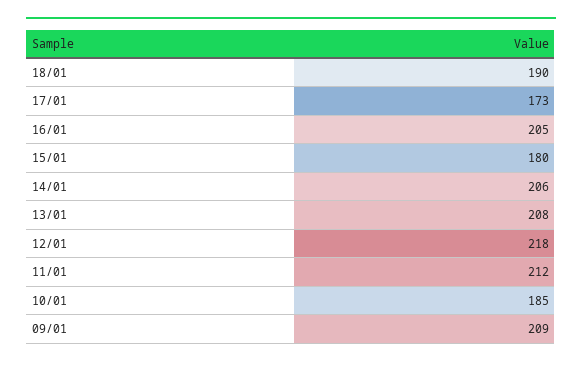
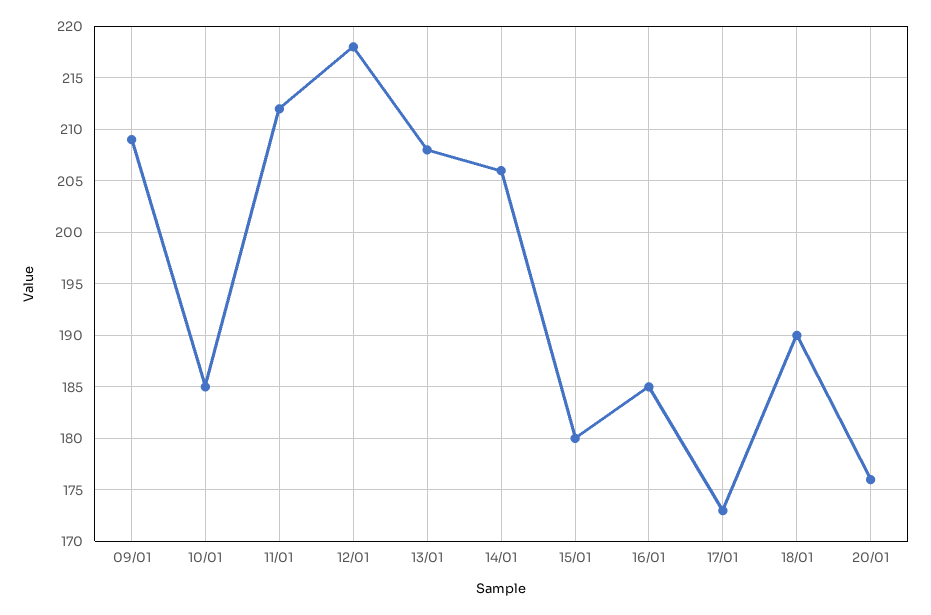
16/01: 205 -> 185
20/01: none -> 176

